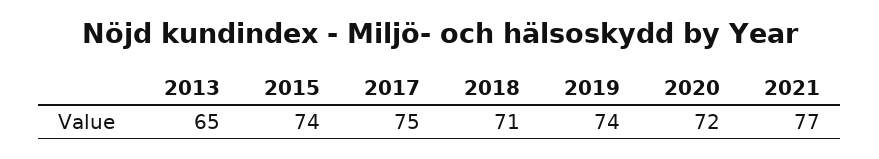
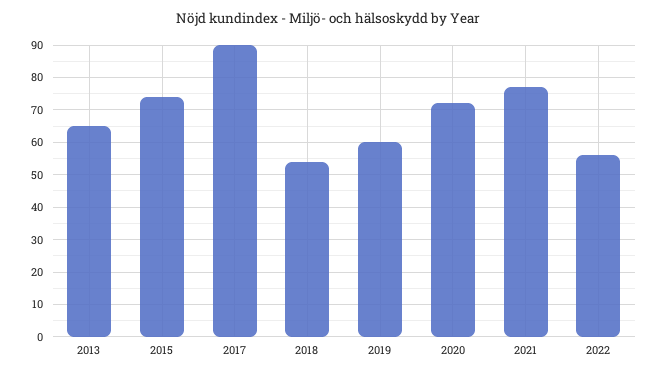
2017: 75 -> 90
2018: 71 -> 55
2019: 74 -> 60
2022: none -> 55

